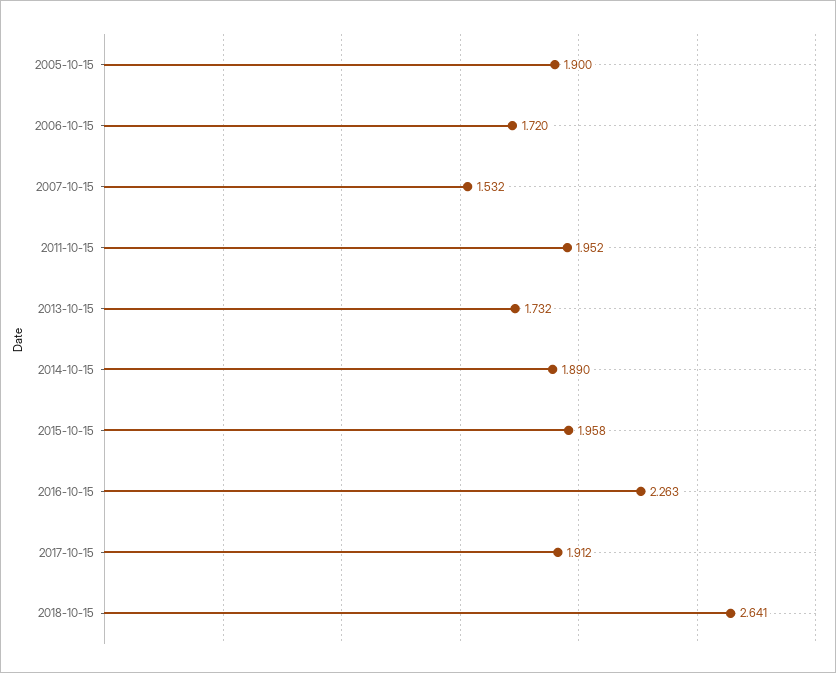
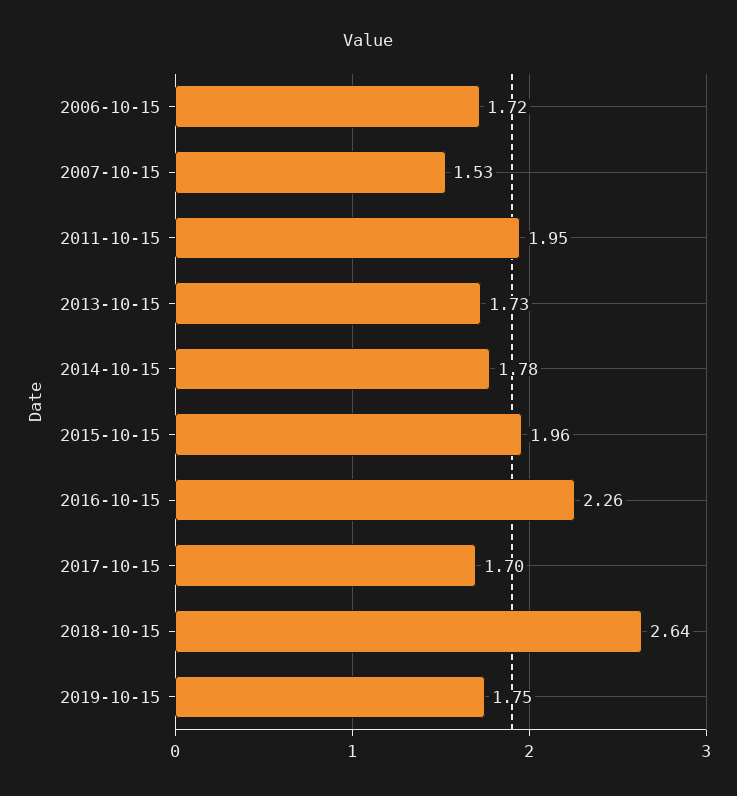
2005-10-15: 1.9 -> none
2014-10-15: 1.89 -> 1.78
2017-10-15: 1.912 -> 1.7
2019-10-15: none -> 1.75

